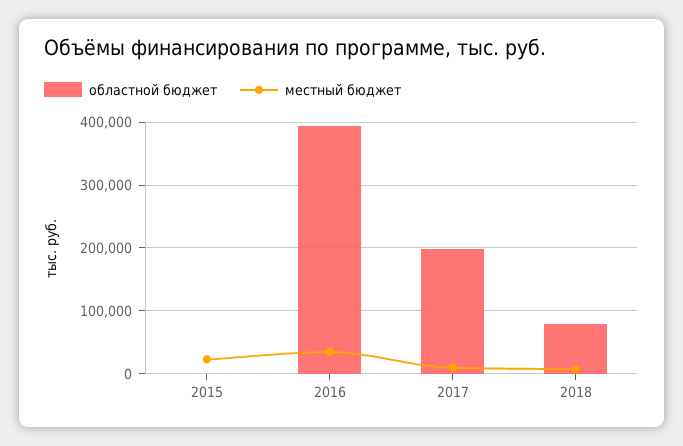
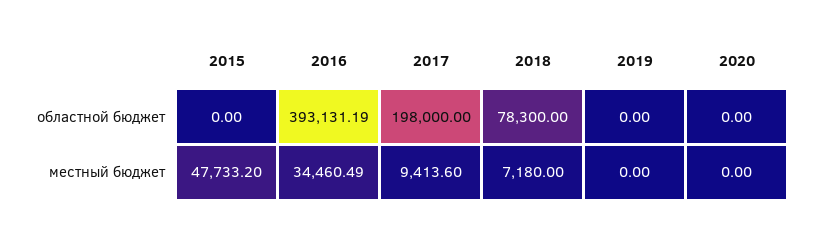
местный бюджет, 2015: 20000 -> 47733.2
областной бюджет, 2019: none -> 0
областной бюджет, 2020: none -> 0
местный бюджет, 2019: none -> 0
местный бюджет, 2020: none -> 0

